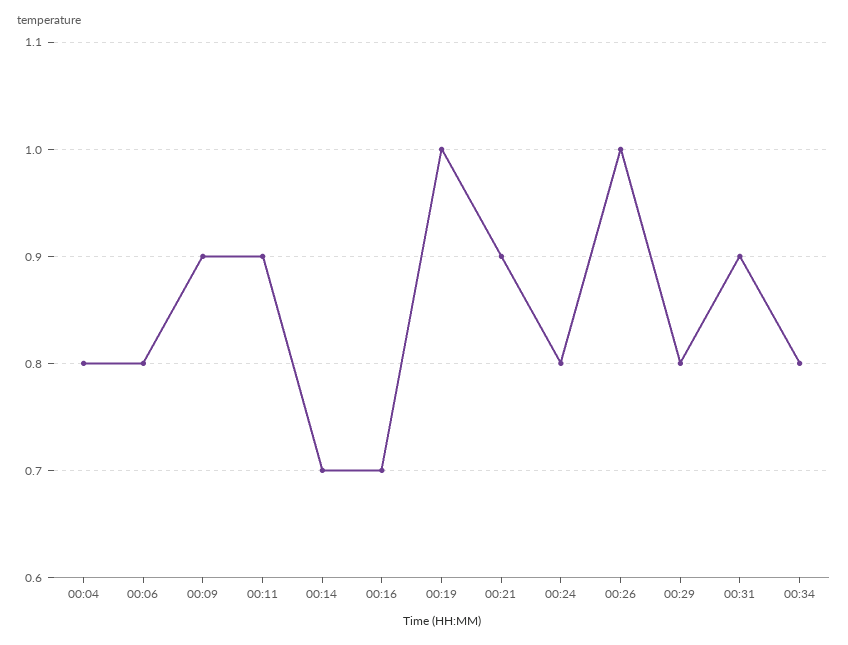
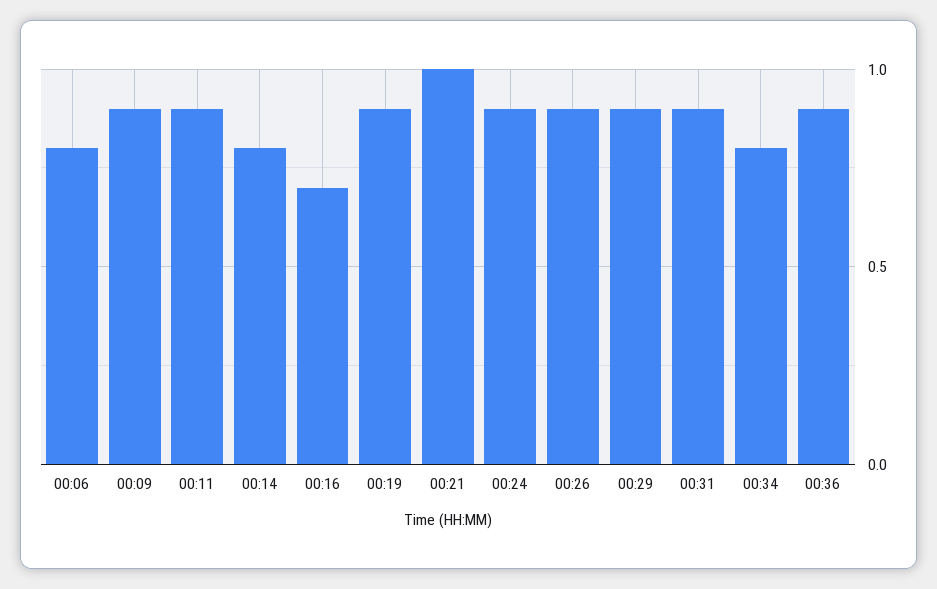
00:04: 0.8 -> none
00:14: 0.7 -> 0.8
00:19: 1 -> 0.9
00:21: 0.9 -> 1
00:24: 0.8 -> 0.9
00:26: 1 -> 0.9
00:29: 0.8 -> 0.9
00:36: none -> 0.9

